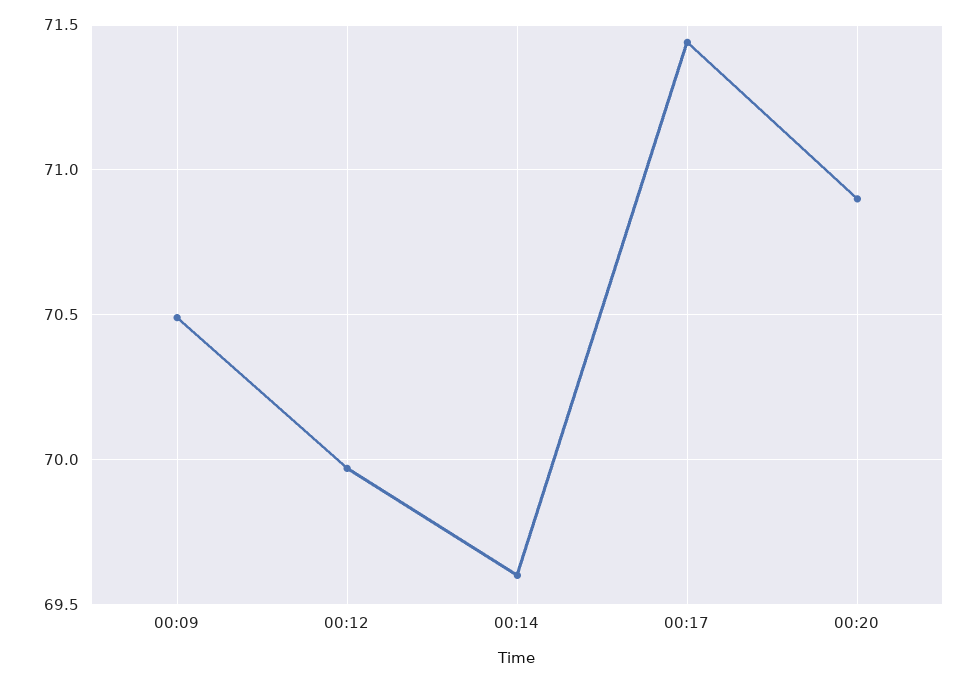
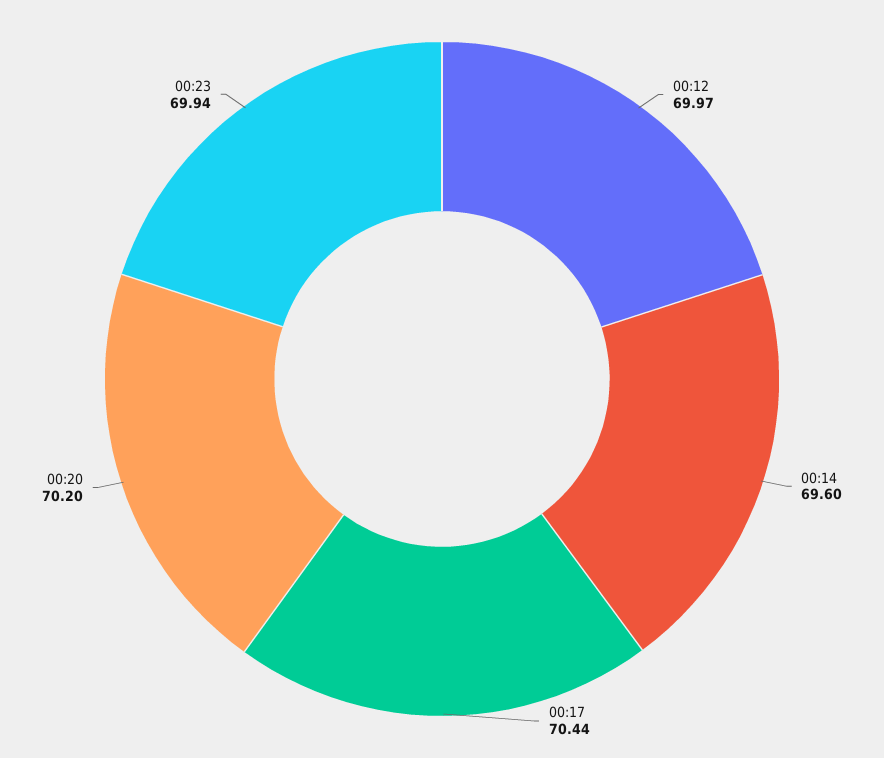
00:09: 70.5 -> none
00:17: 71.45 -> 70.44
00:20: 70.9 -> 70.2
00:23: none -> 69.94

